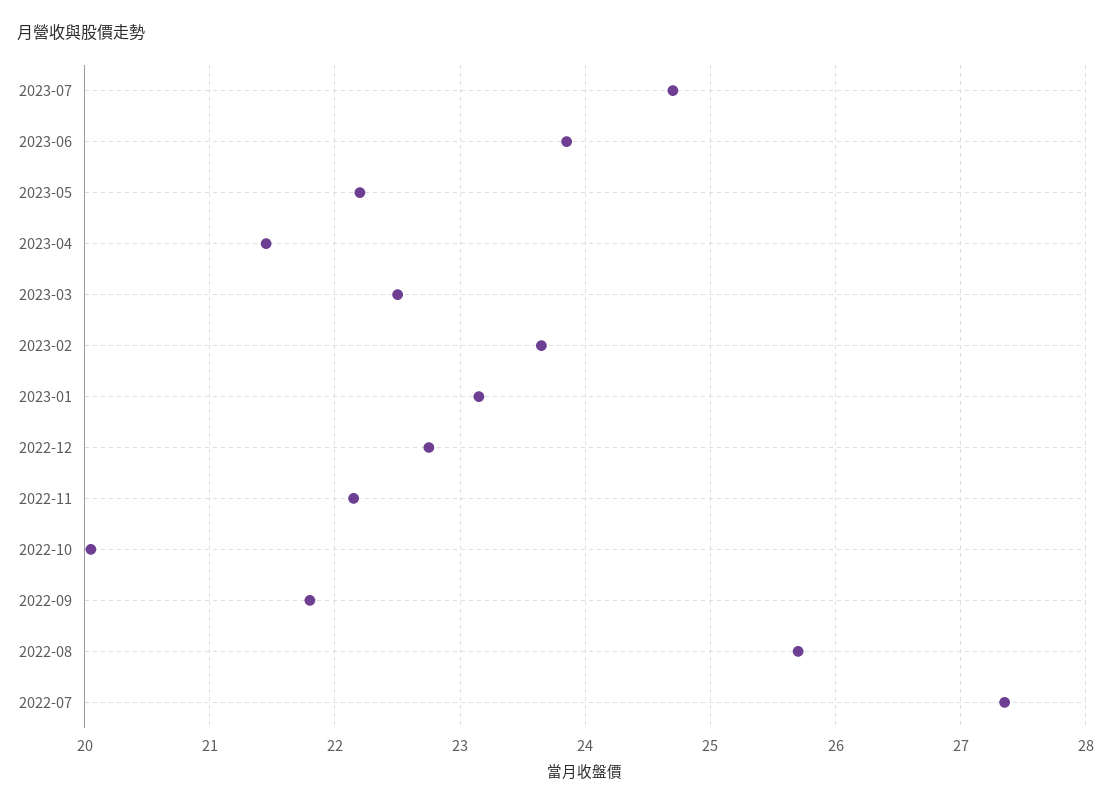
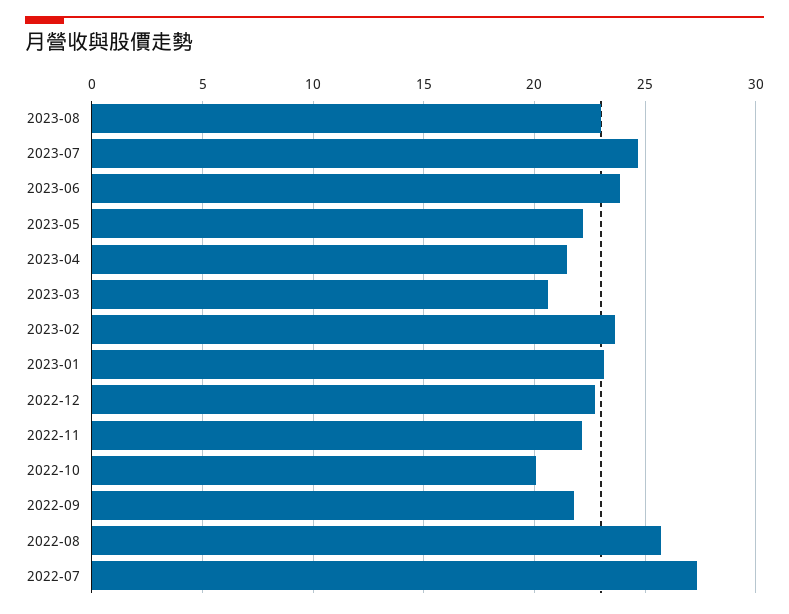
2023-03: 22.5 -> 20.5
2023-08: none -> 23

